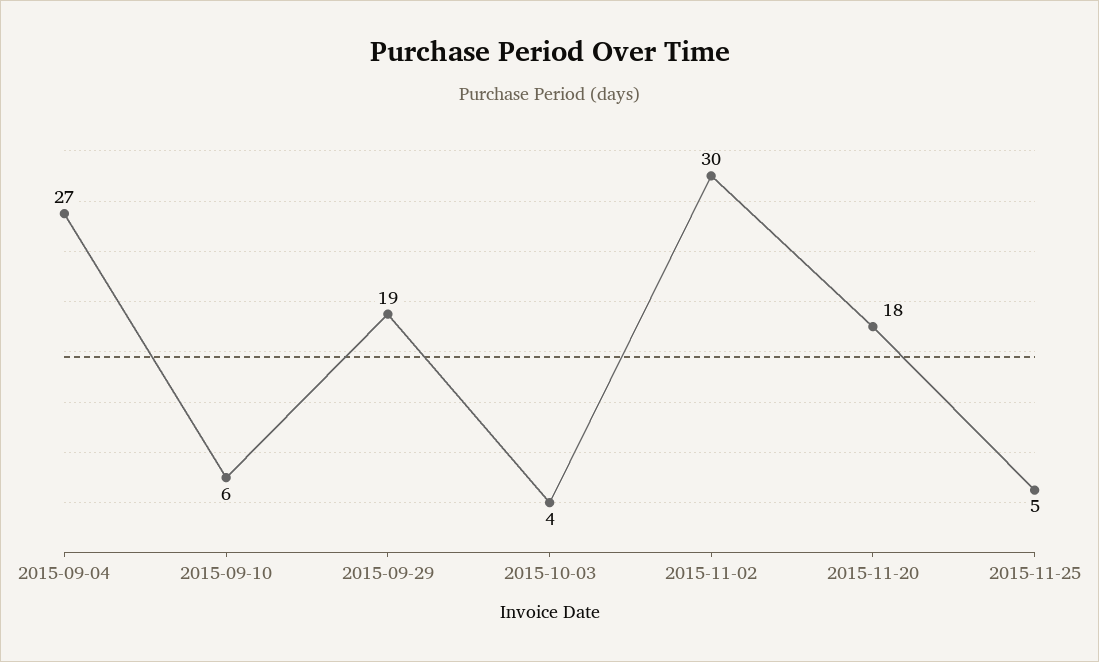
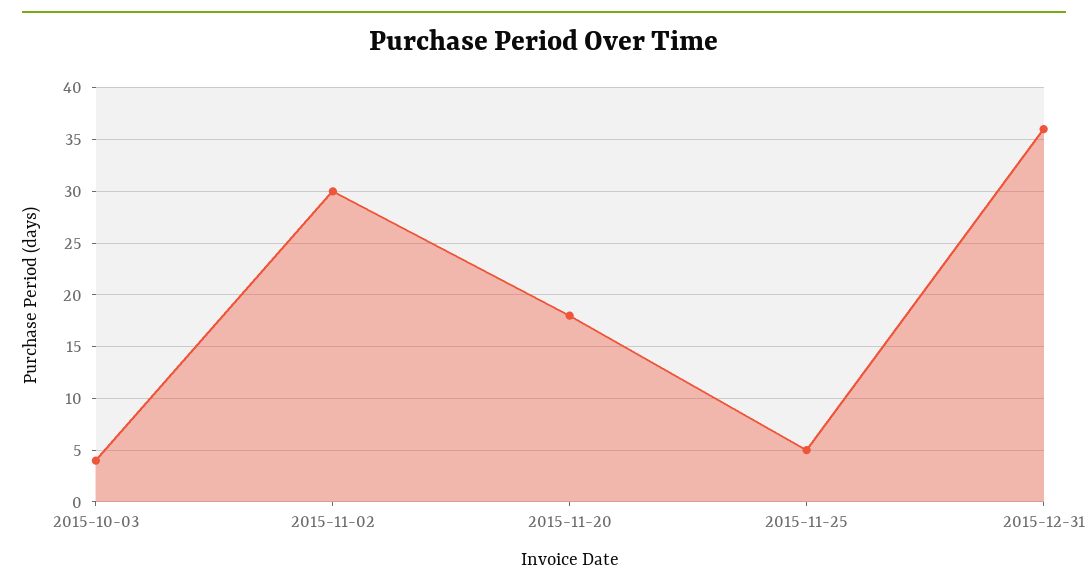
2015-09-04: 27 -> none
2015-09-10: 6 -> none
2015-09-29: 19 -> none
2015-12-31: none -> 36

